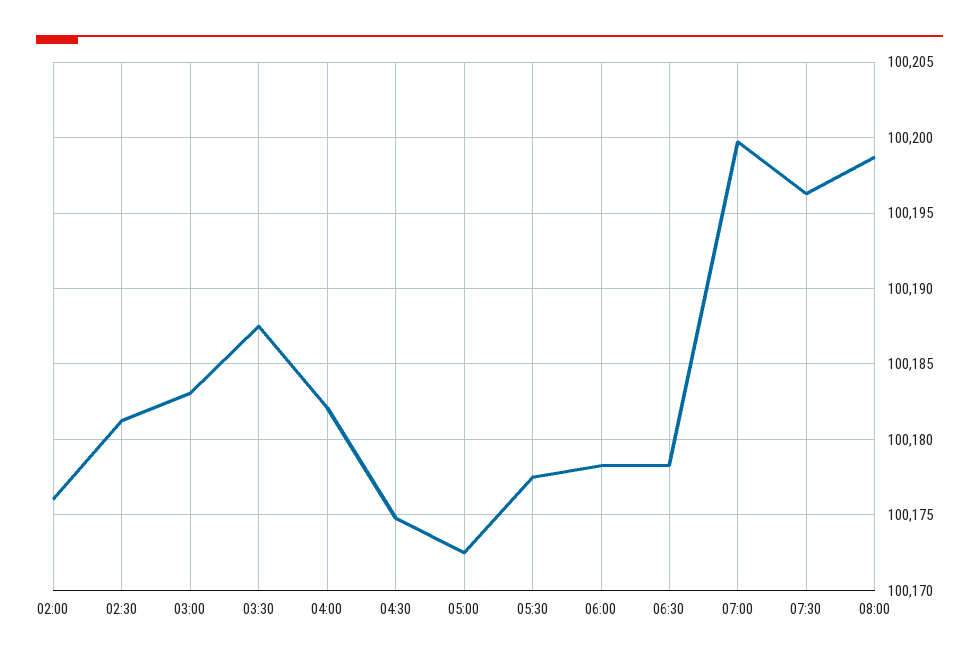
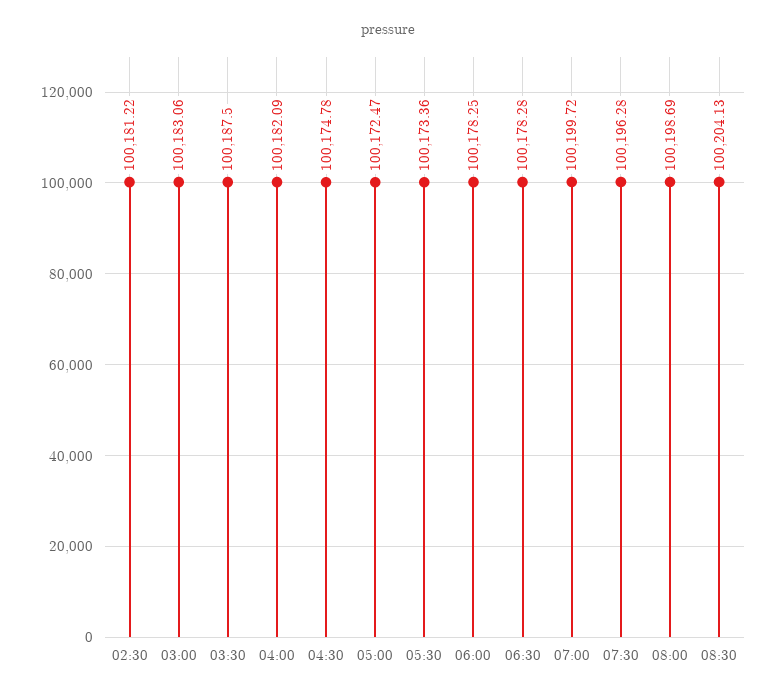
02:00: 100176 -> none
05:30: 100177.5 -> 100173.36
08:30: none -> 100204.13

